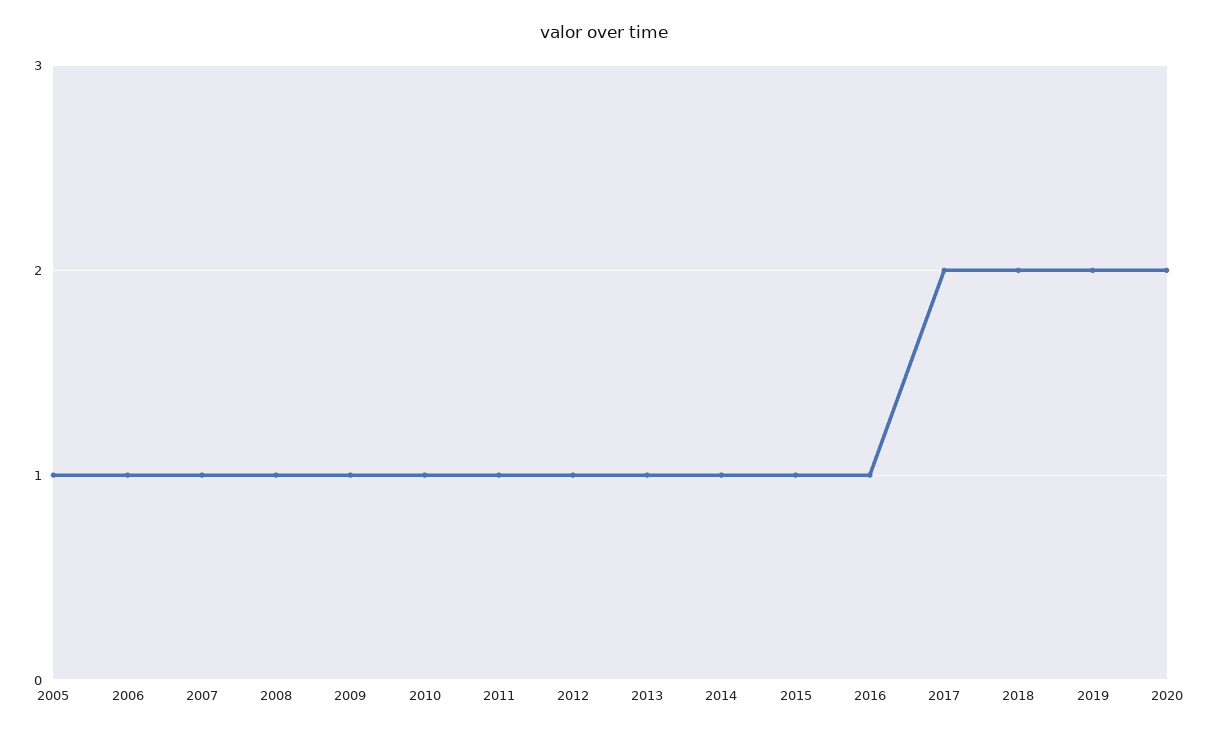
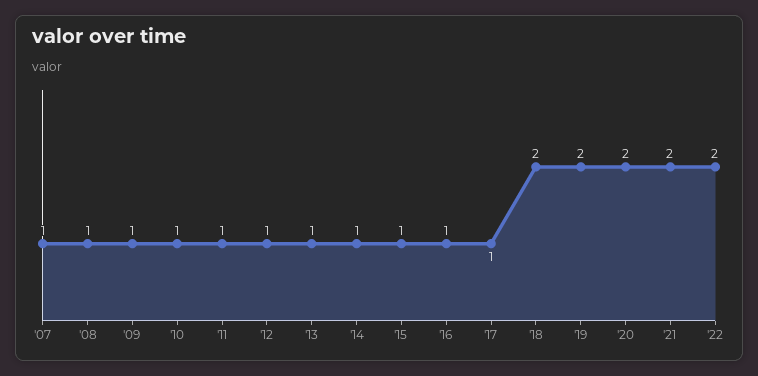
2005: 1 -> none
2006: 1 -> none
2017: 2 -> 1
'21: none -> 2
'22: none -> 2

